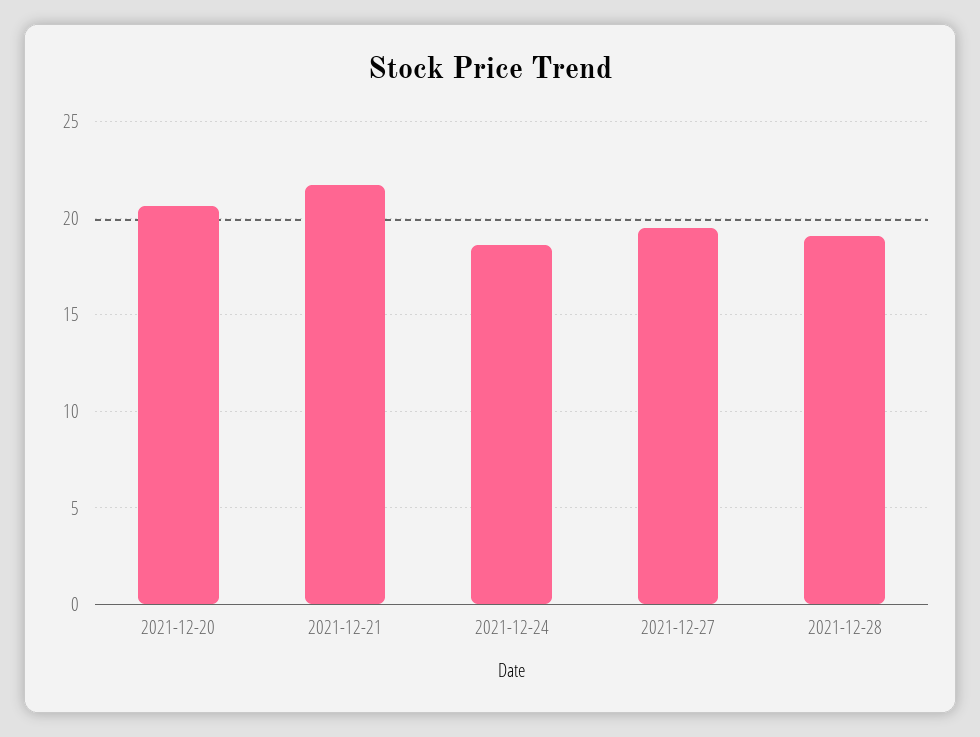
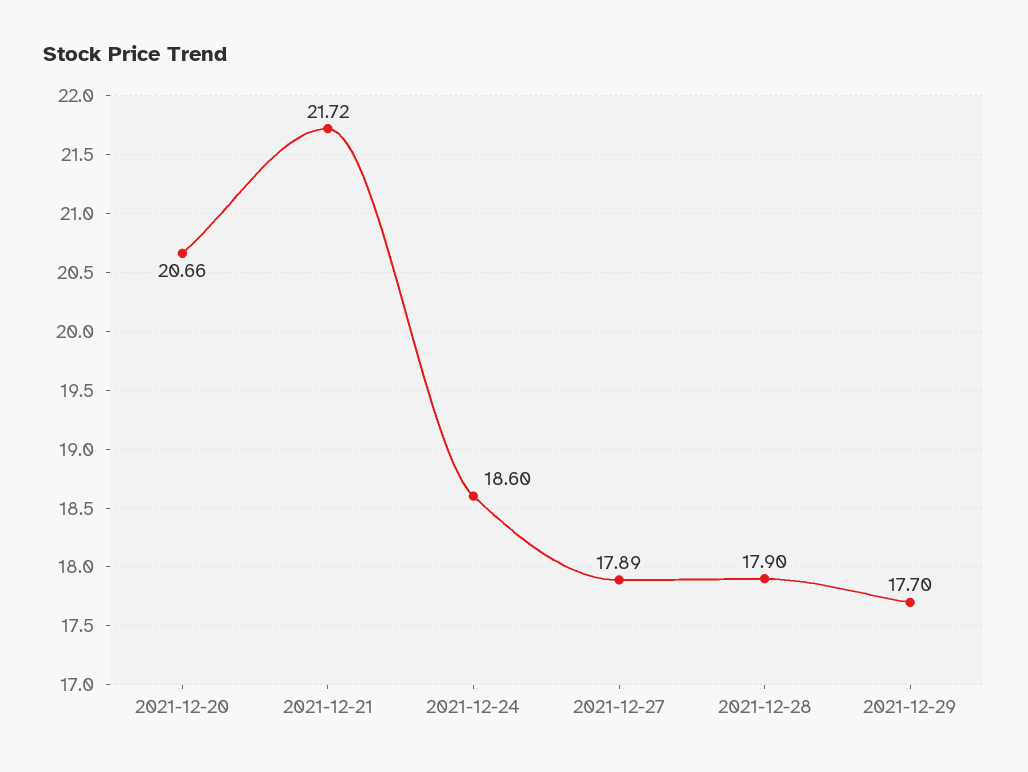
2021-12-27: 19.5 -> 17.89
2021-12-28: 19 -> 17.9
2021-12-29: none -> 17.7

